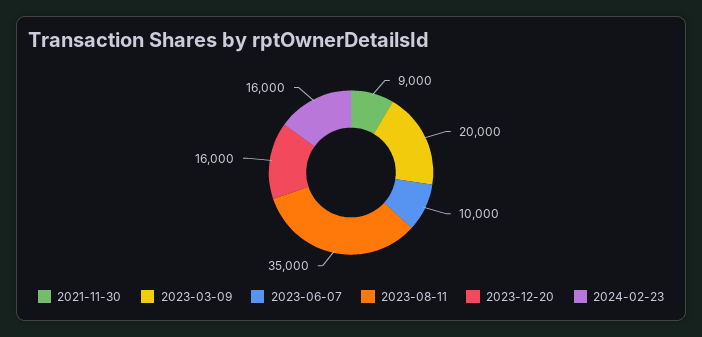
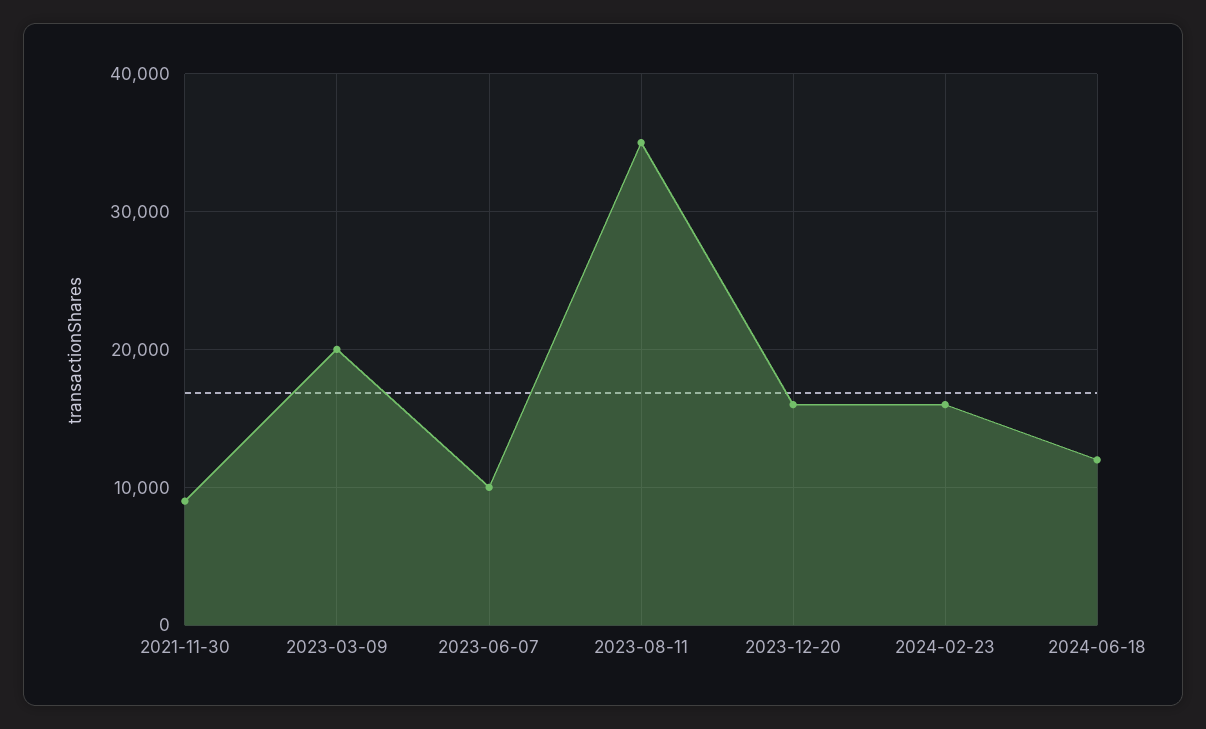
2024-06-18: none -> 12000

